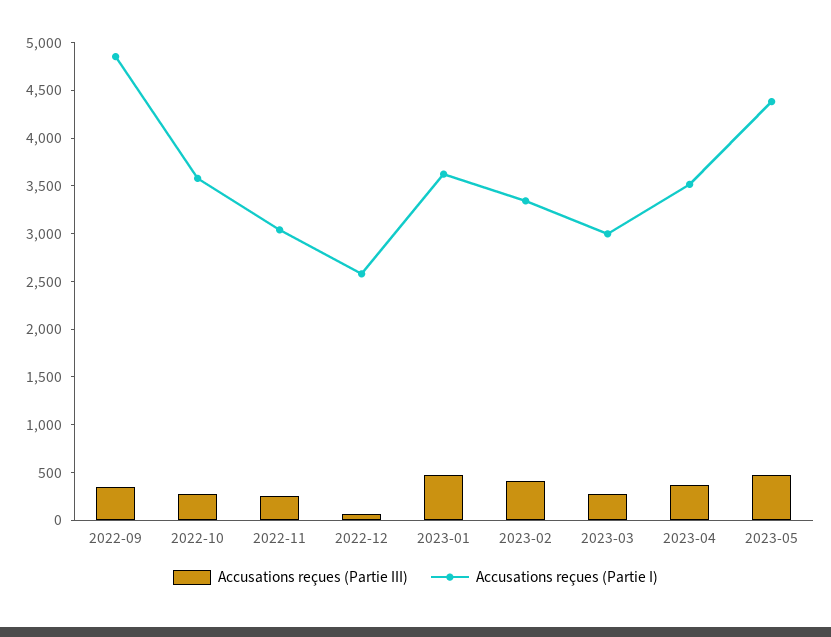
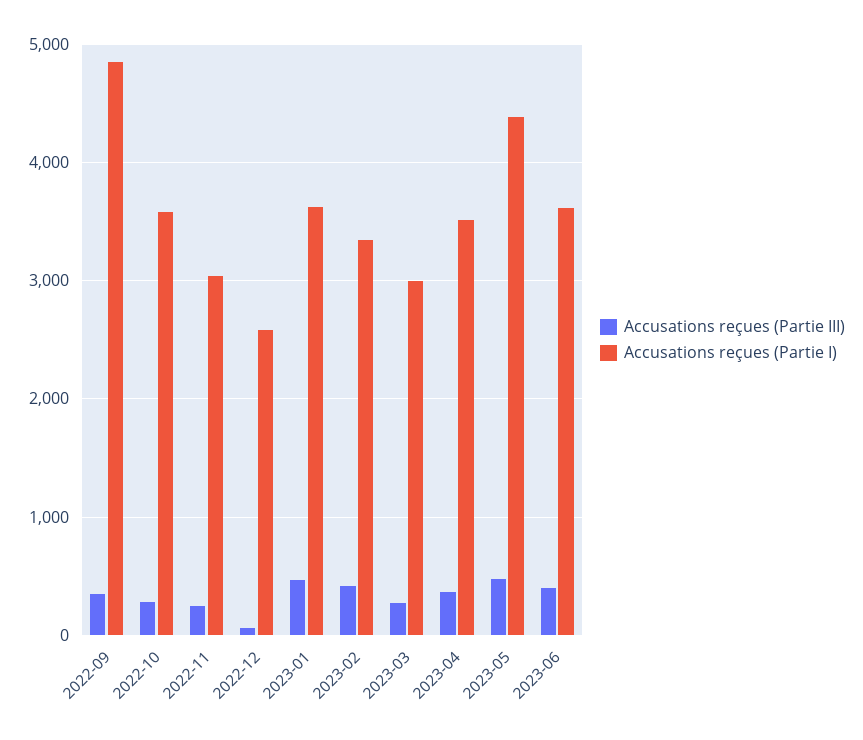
Accusations reçues (Partie III), 2023-06: none -> 400
Accusations reçues (Partie I), 2023-06: none -> 3600

